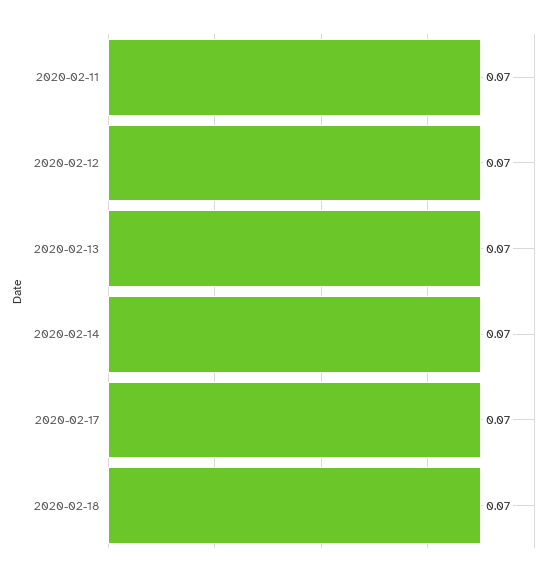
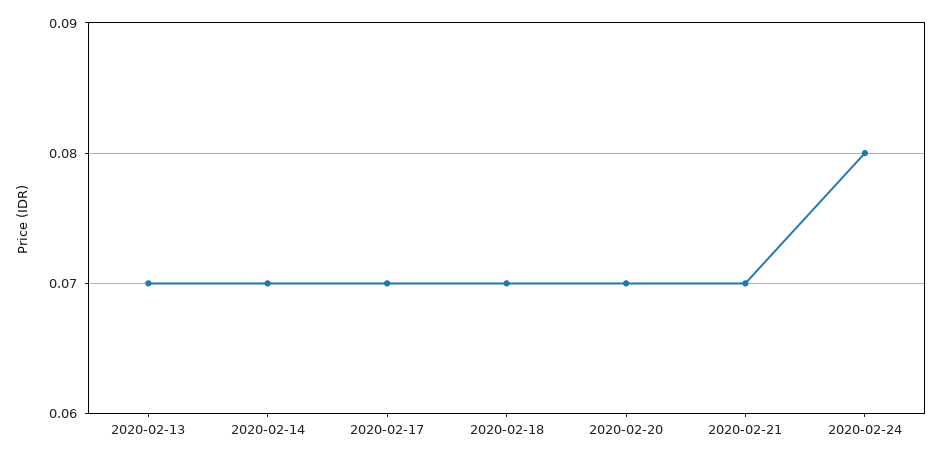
2020-02-11: 0.07 -> none
2020-02-12: 0.07 -> none
2020-02-20: none -> 0.07
2020-02-21: none -> 0.07
2020-02-24: none -> 0.08

